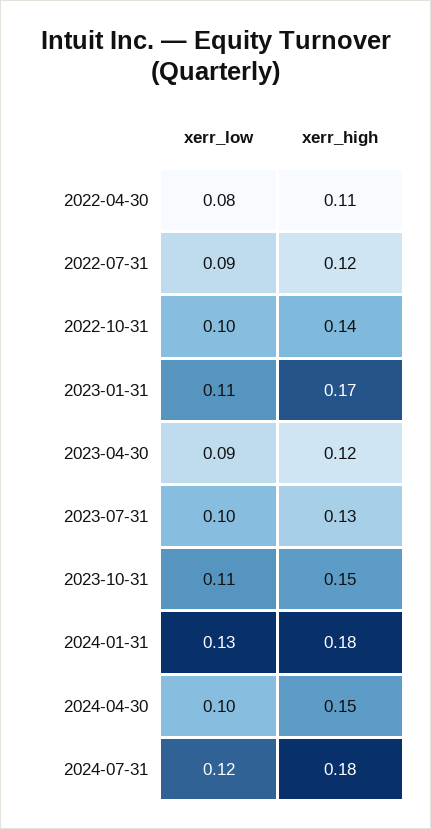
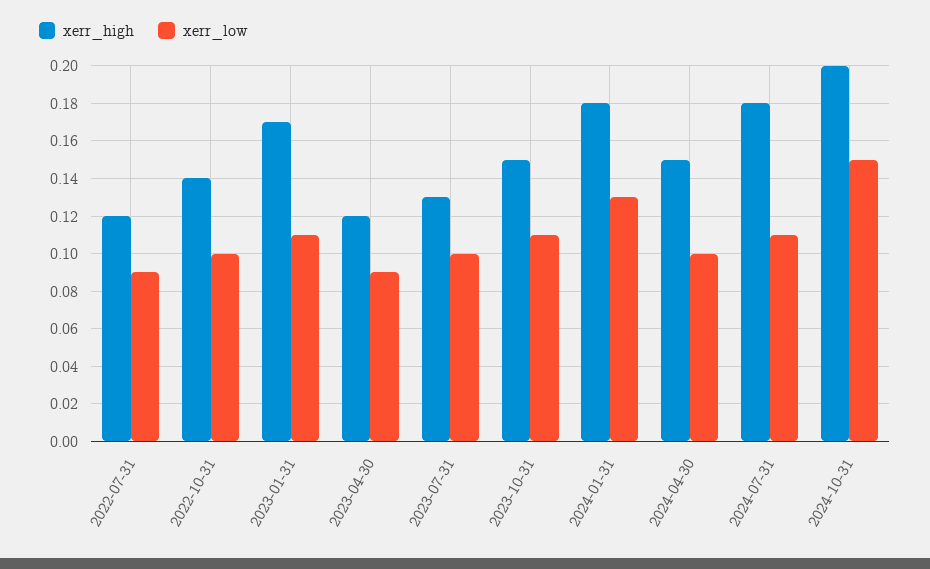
xerr_low, 2022-04-30: 0.08 -> none
xerr_high, 2022-04-30: 0.11 -> none
xerr_low, 2024-07-31: 0.12 -> 0.11
xerr_high, 2024-10-31: none -> 0.2
xerr_low, 2024-10-31: none -> 0.15

